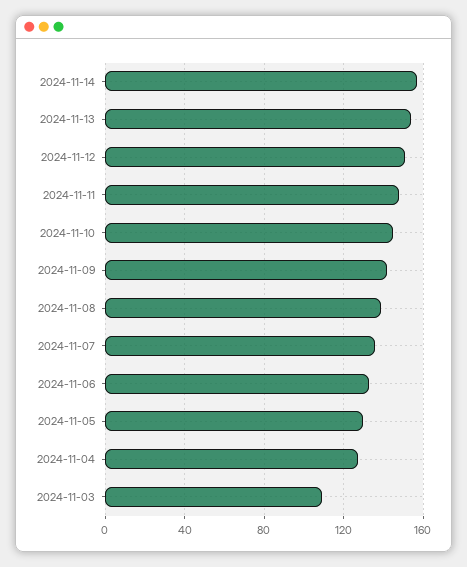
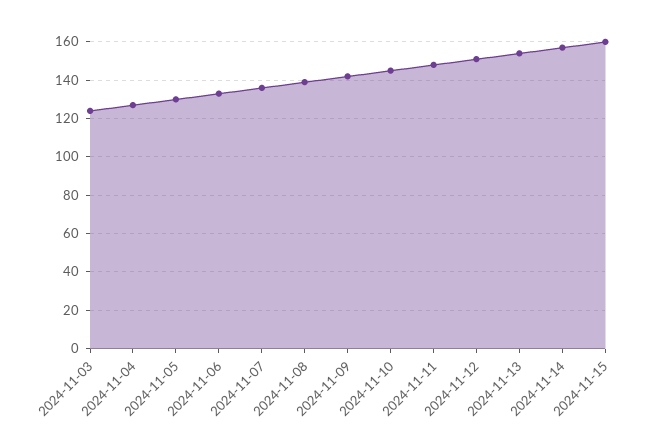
2024-11-03: 110 -> 125
2024-11-15: none -> 160

